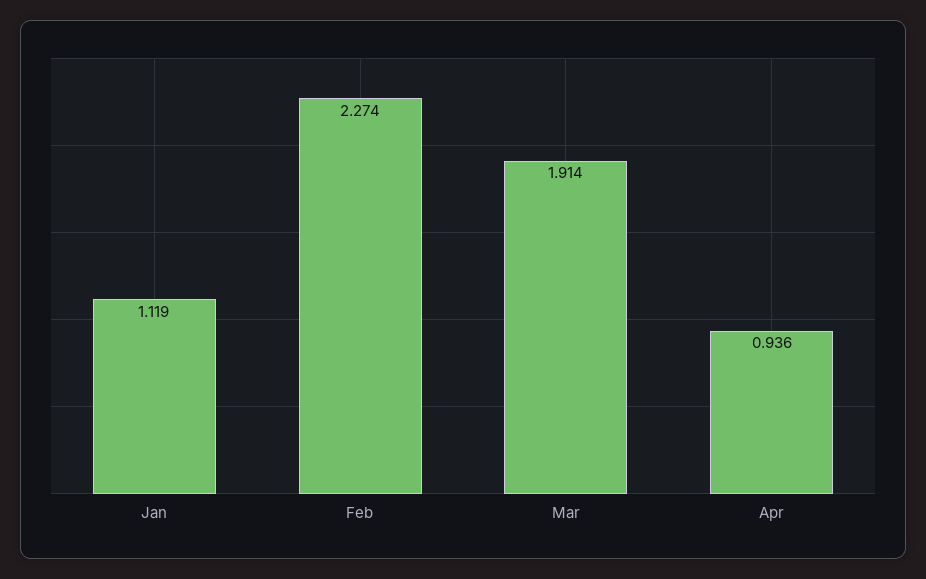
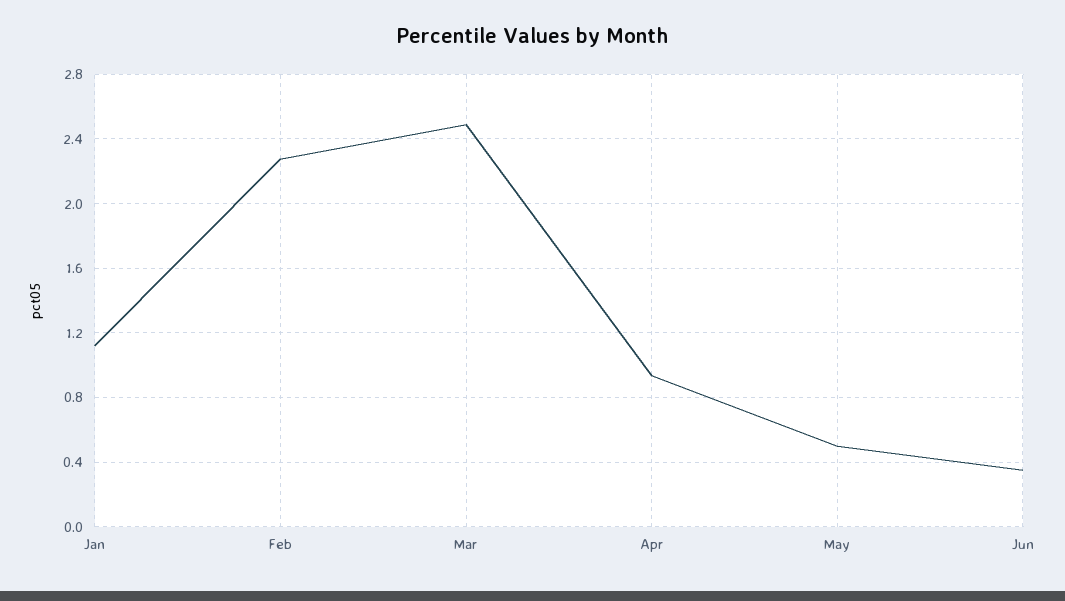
Mar: 1.914 -> 2.5
May: none -> 0.5
Jun: none -> 0.35

